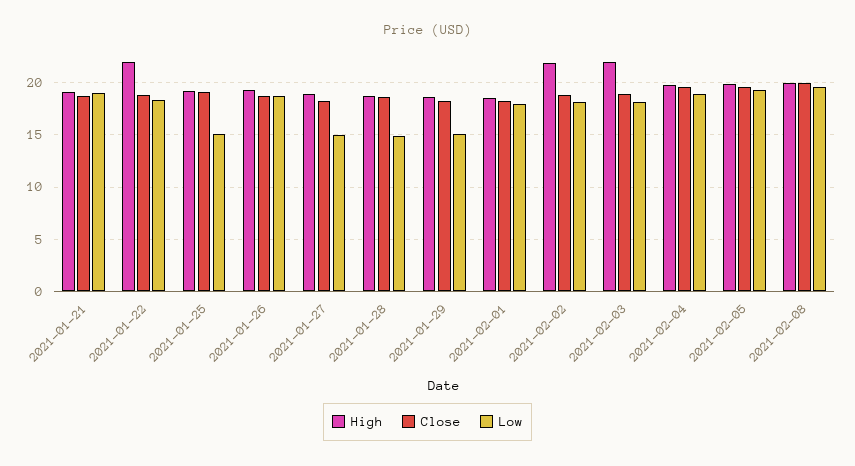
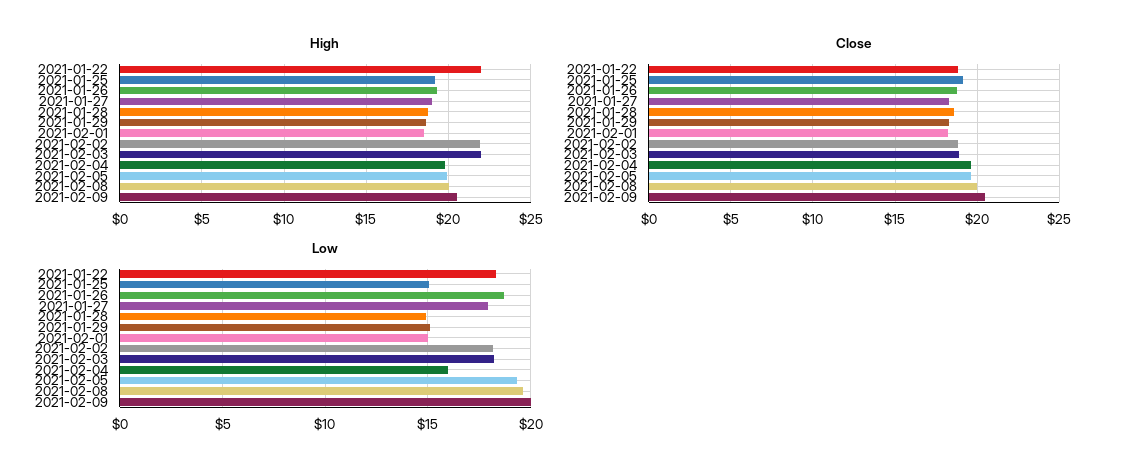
High, 2021-01-21: 19 -> none
Close, 2021-01-21: 19 -> none
Low, 2021-01-21: 19 -> none
Low, 2021-01-27: 15 -> 18
Low, 2021-02-01: 18 -> 15
Low, 2021-02-04: 19 -> 16
High, 2021-02-09: none -> 20.5
Close, 2021-02-09: none -> 20.5
Low, 2021-02-09: none -> 20

